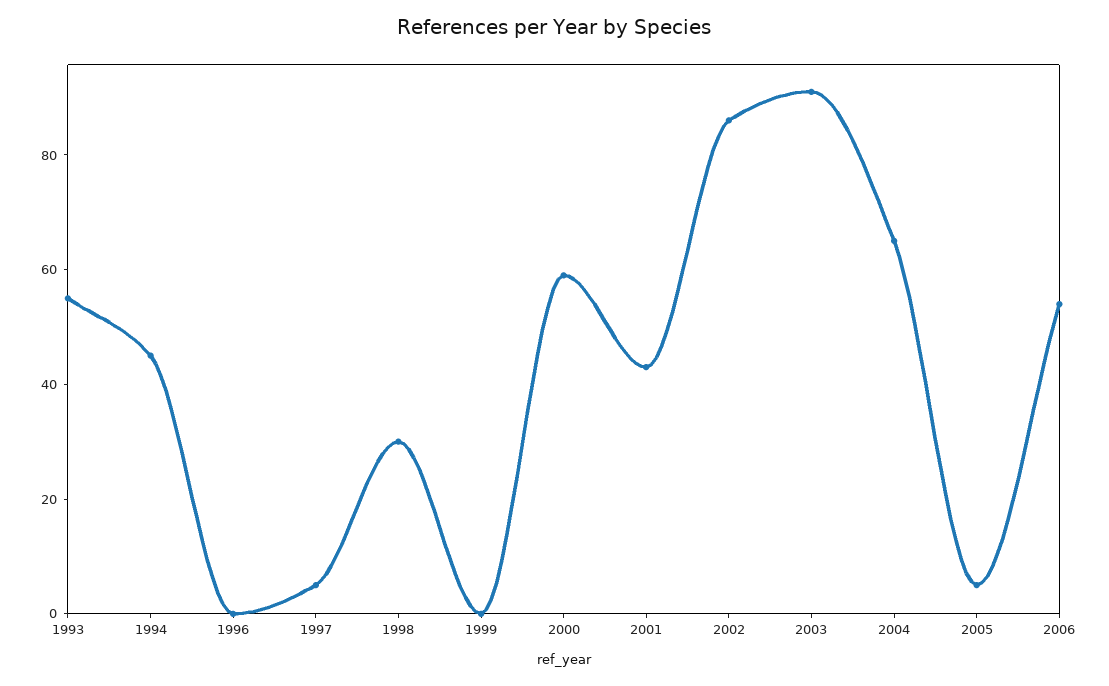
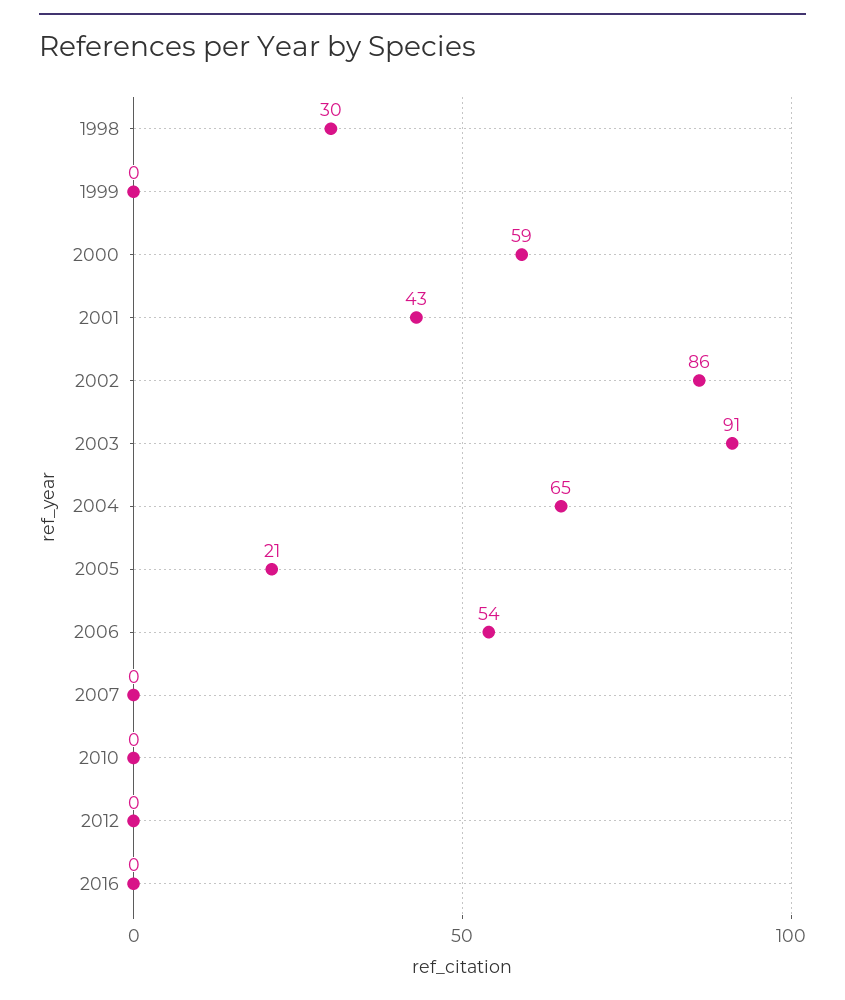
1993: 55 -> none
1994: 45 -> none
1996: 0 -> none
1997: 5 -> none
2005: 5 -> 21
2007: none -> 0
2010: none -> 0
2012: none -> 0
2016: none -> 0

